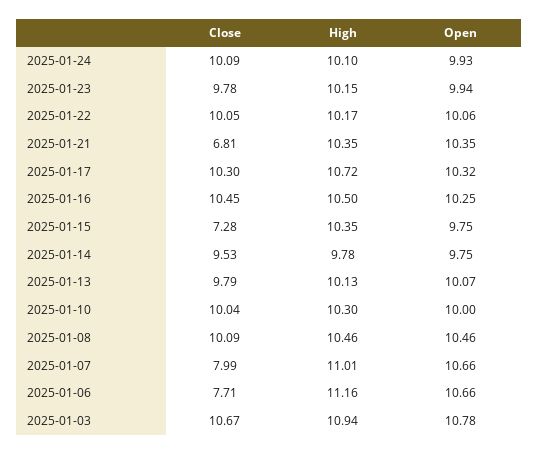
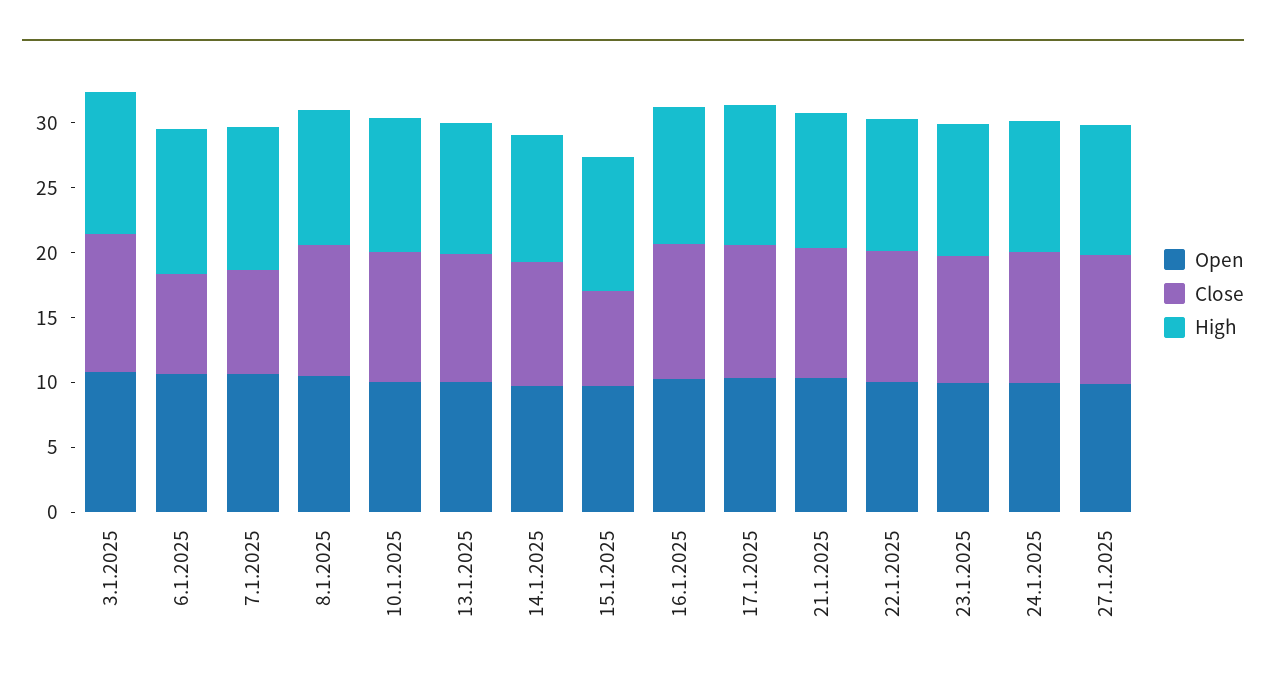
Close, 2025-01-21: 6.81 -> 10
Open, 27.1.2025: none -> 10
Close, 27.1.2025: none -> 10
High, 27.1.2025: none -> 10

